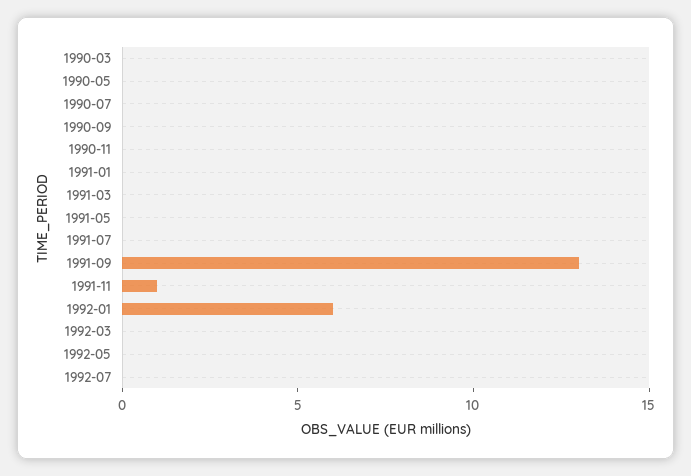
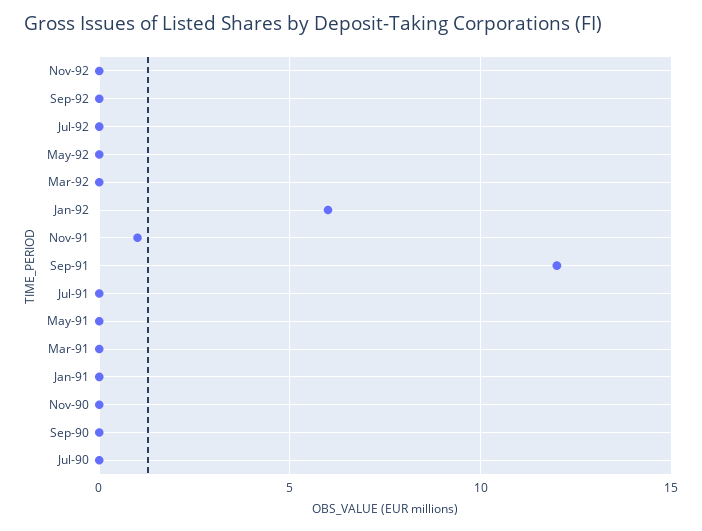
1990-03: 0 -> none
1990-05: 0 -> none
1991-09: 13 -> 12
Nov-92: none -> 0
Sep-92: none -> 0

